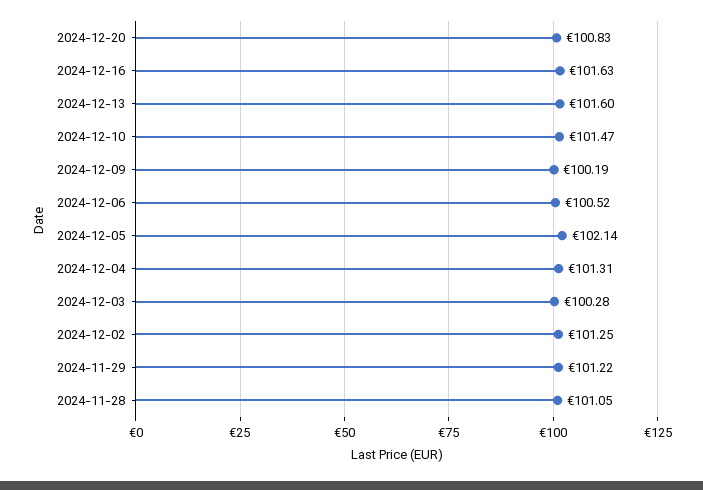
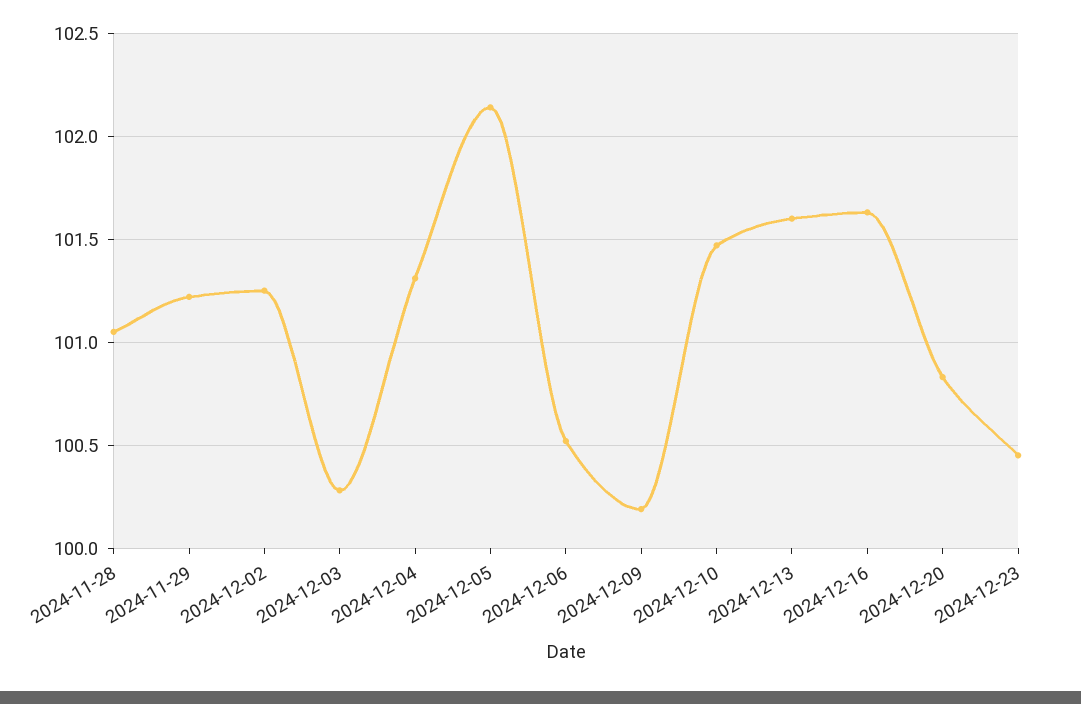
2024-12-23: none -> 100.45

